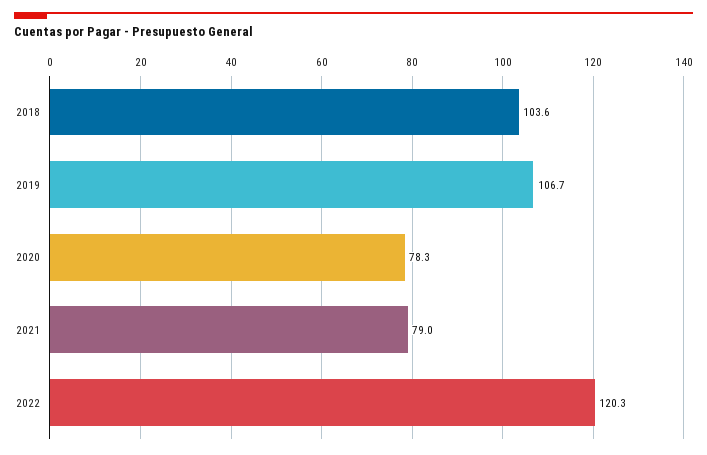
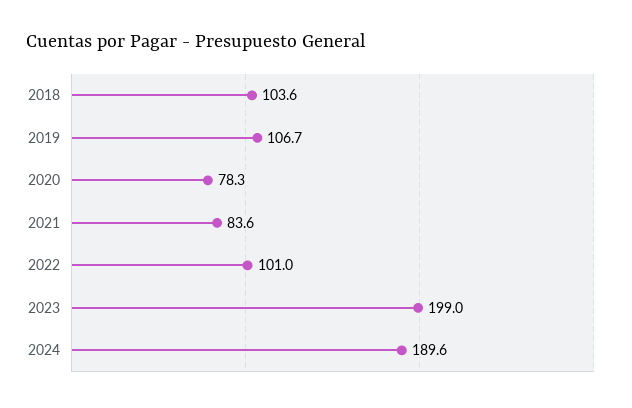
2021: 79 -> 83.6
2022: 120.3 -> 101
2023: none -> 199
2024: none -> 189.6

